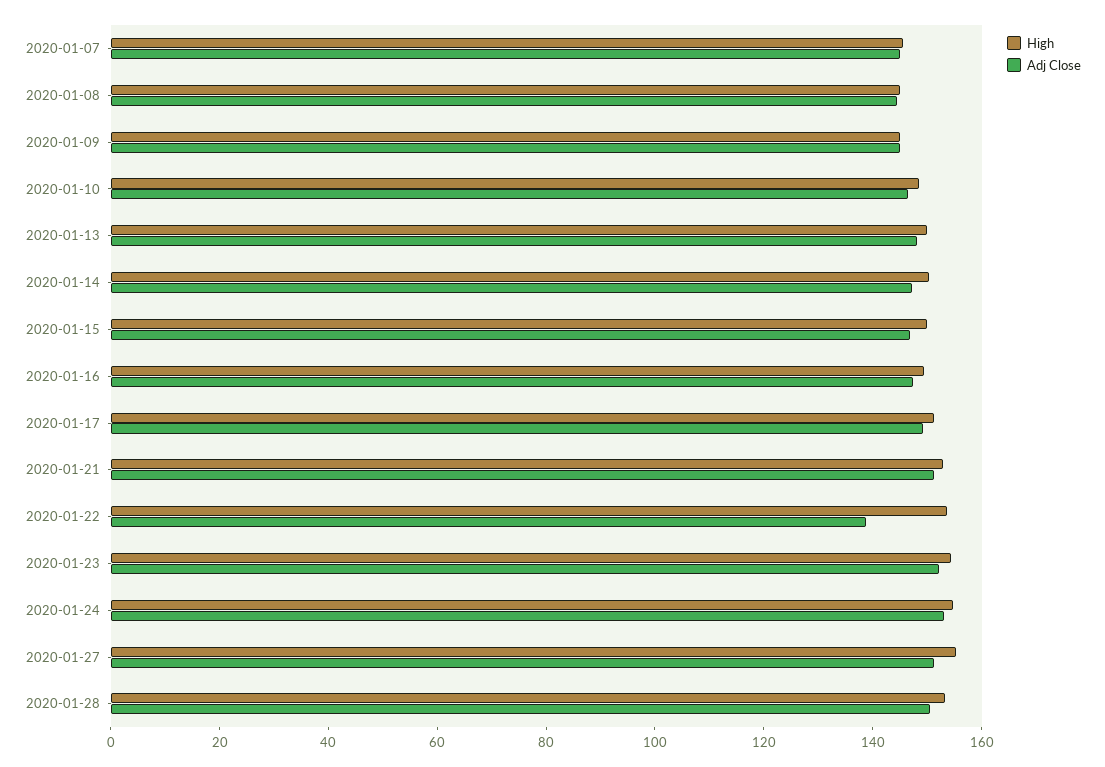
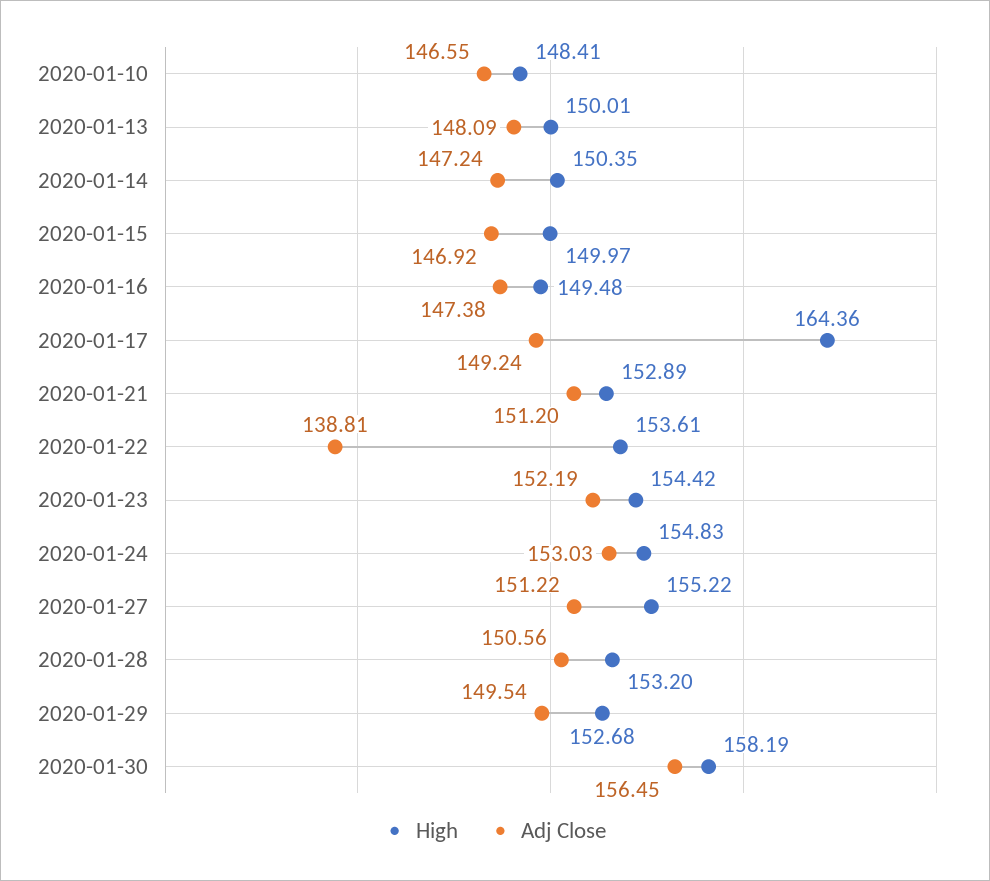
High, 2020-01-07: 145 -> none
Adj Close, 2020-01-07: 145 -> none
High, 2020-01-08: 145 -> none
Adj Close, 2020-01-08: 145 -> none
High, 2020-01-09: 145 -> none
Adj Close, 2020-01-09: 145 -> none
High, 2020-01-17: 150 -> 164.36
High, 2020-01-29: none -> 152.68
Adj Close, 2020-01-29: none -> 149.54
High, 2020-01-30: none -> 158.19
Adj Close, 2020-01-30: none -> 156.45

